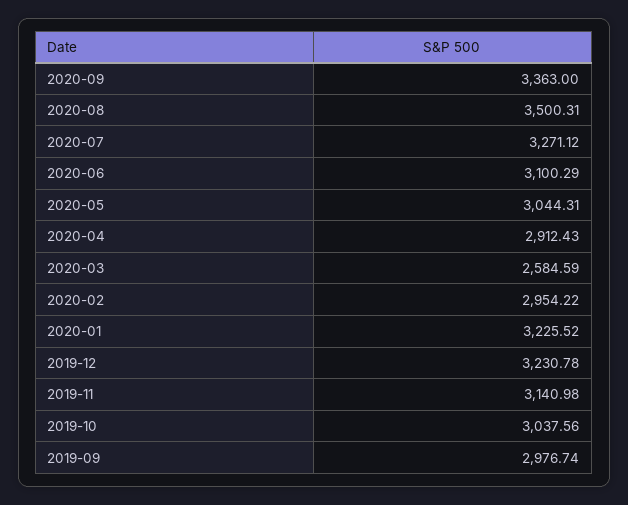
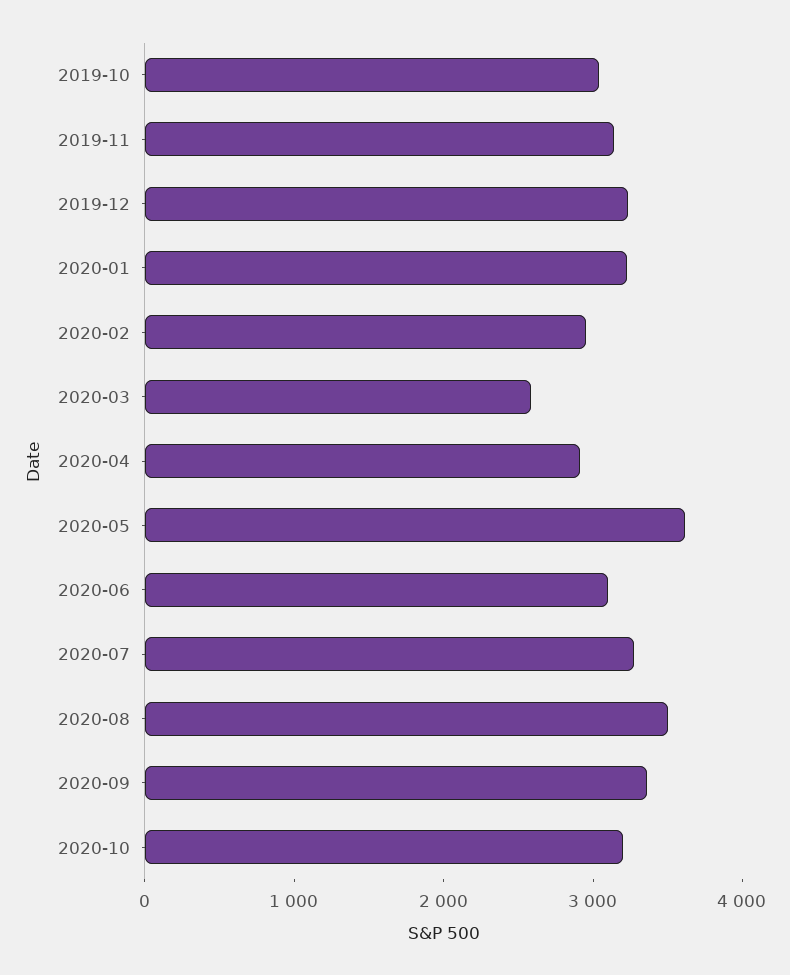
2020-05: 3044.31 -> 3600
2019-09: 2976.74 -> none
2020-10: none -> 3200

